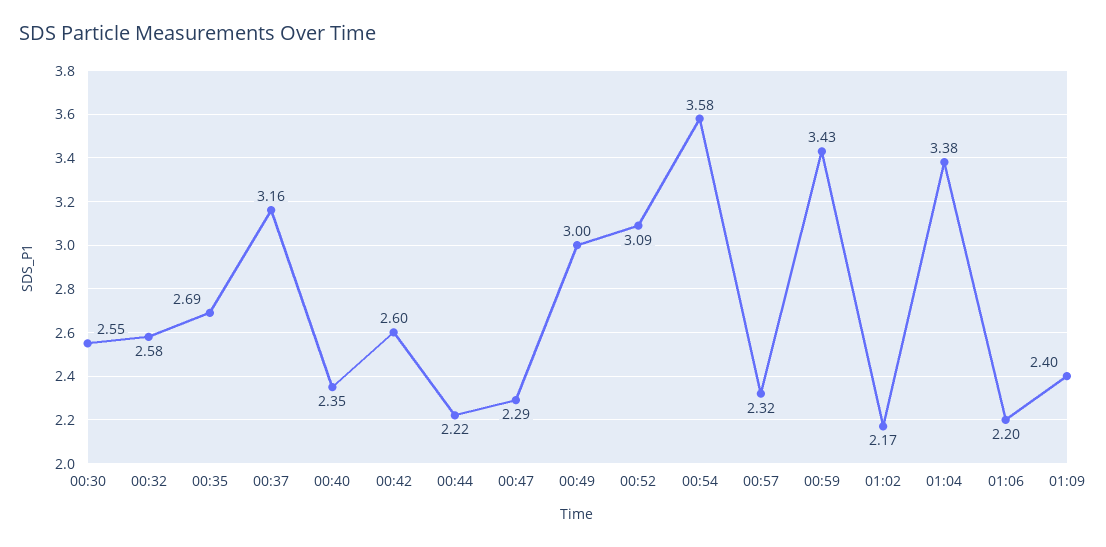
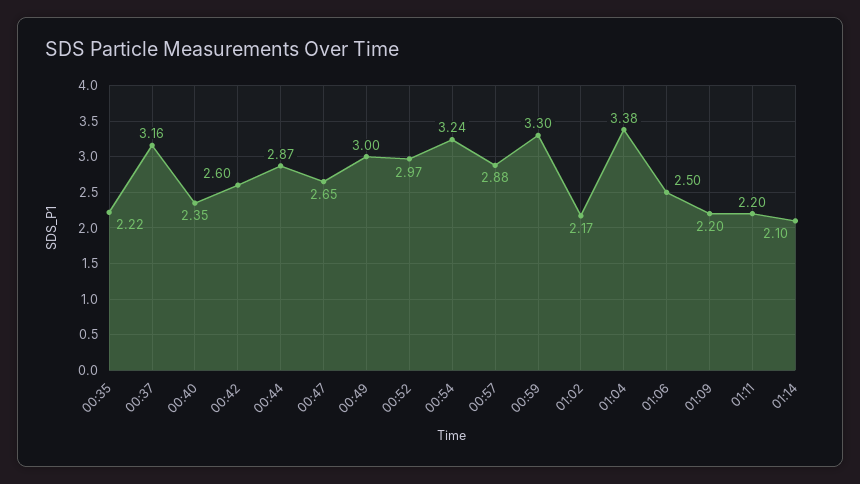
00:30: 2.55 -> none
00:32: 2.58 -> none
00:35: 2.69 -> 2.22
00:44: 2.22 -> 2.87
00:47: 2.29 -> 2.65
00:52: 3.09 -> 2.97
00:54: 3.58 -> 3.24
00:57: 2.32 -> 2.88
00:59: 3.43 -> 3.3
01:06: 2.2 -> 2.5
01:09: 2.4 -> 2.2
01:11: none -> 2.2
01:14: none -> 2.1

